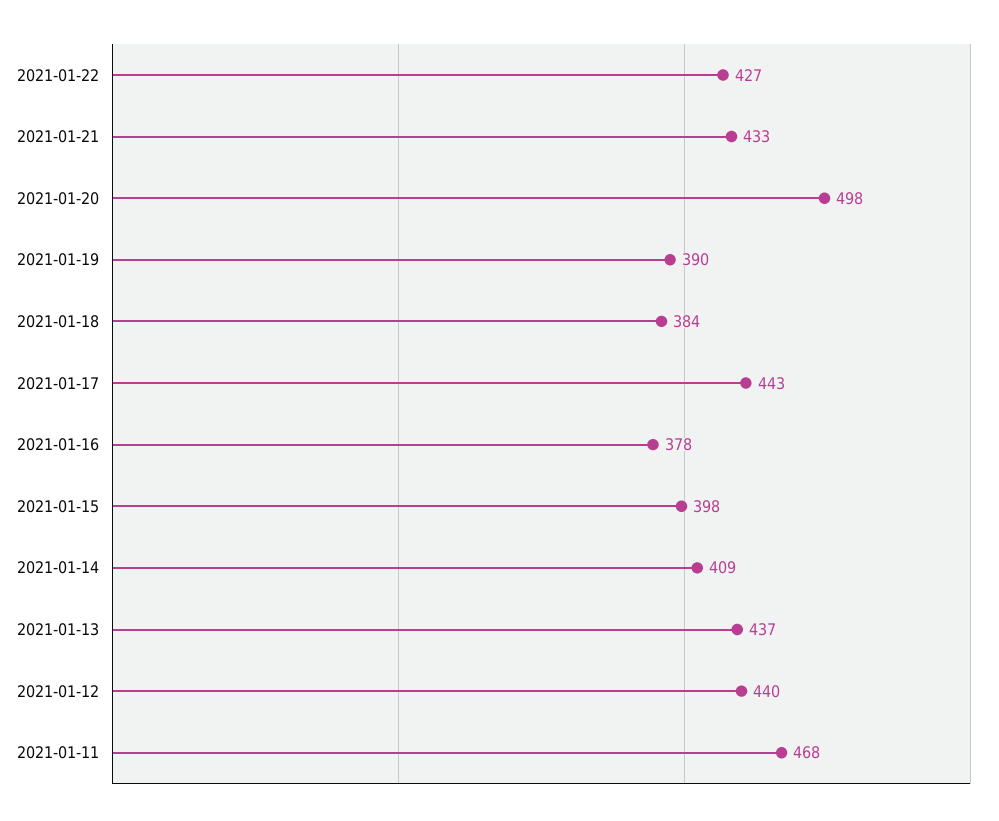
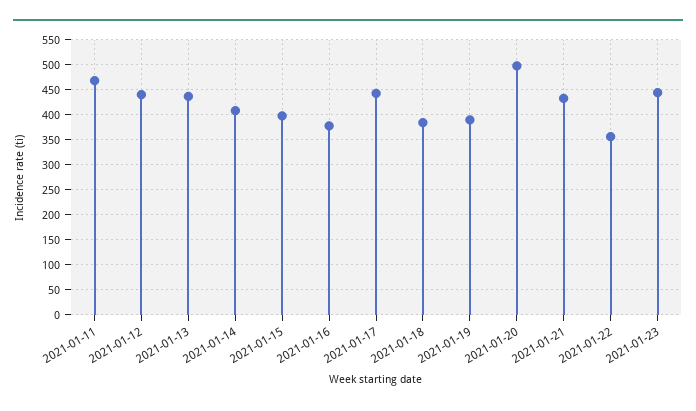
2021-01-22: 427 -> 350
2021-01-23: none -> 450

